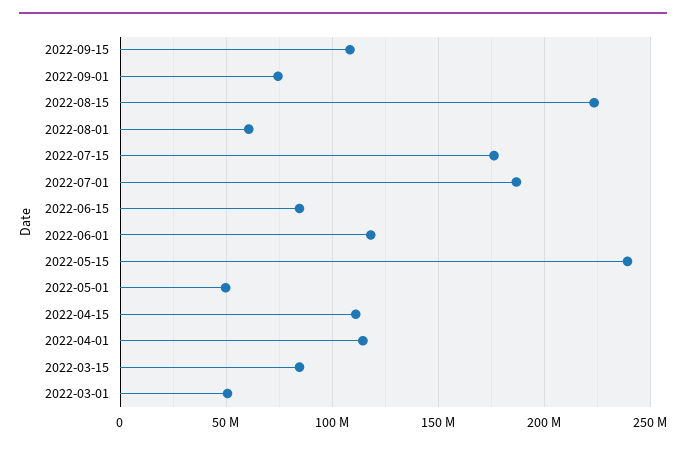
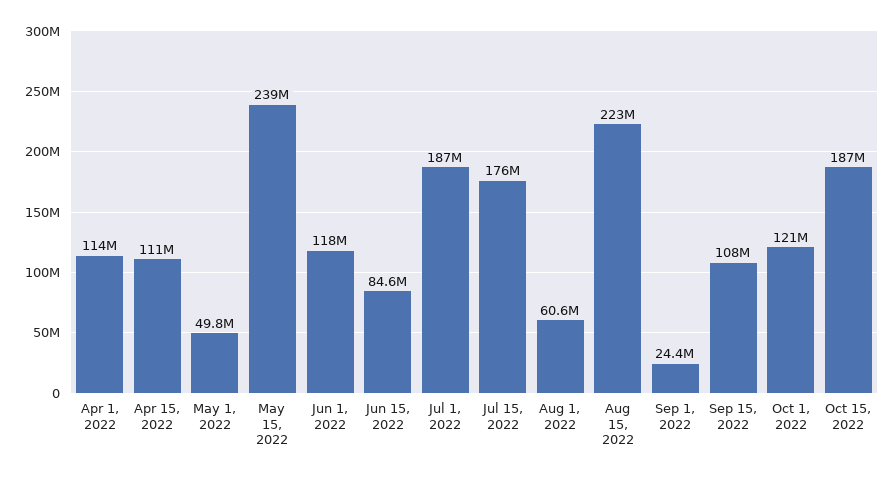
2022-09-01: 75000000 -> 24400000
2022-03-15: 85000000 -> none
2022-03-01: 50000000 -> none
Oct 1, 2022: none -> 121000000
Oct 15, 2022: none -> 187000000

